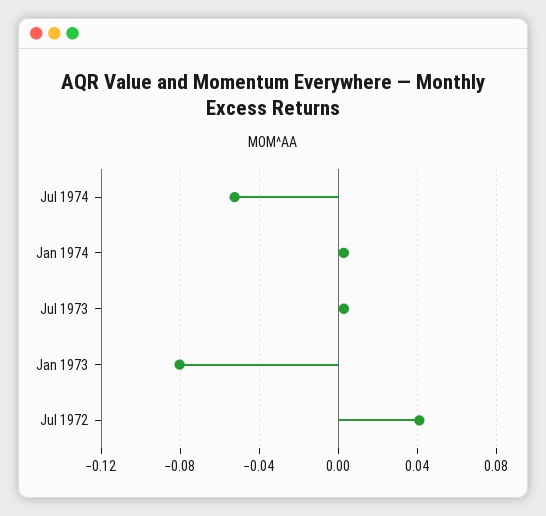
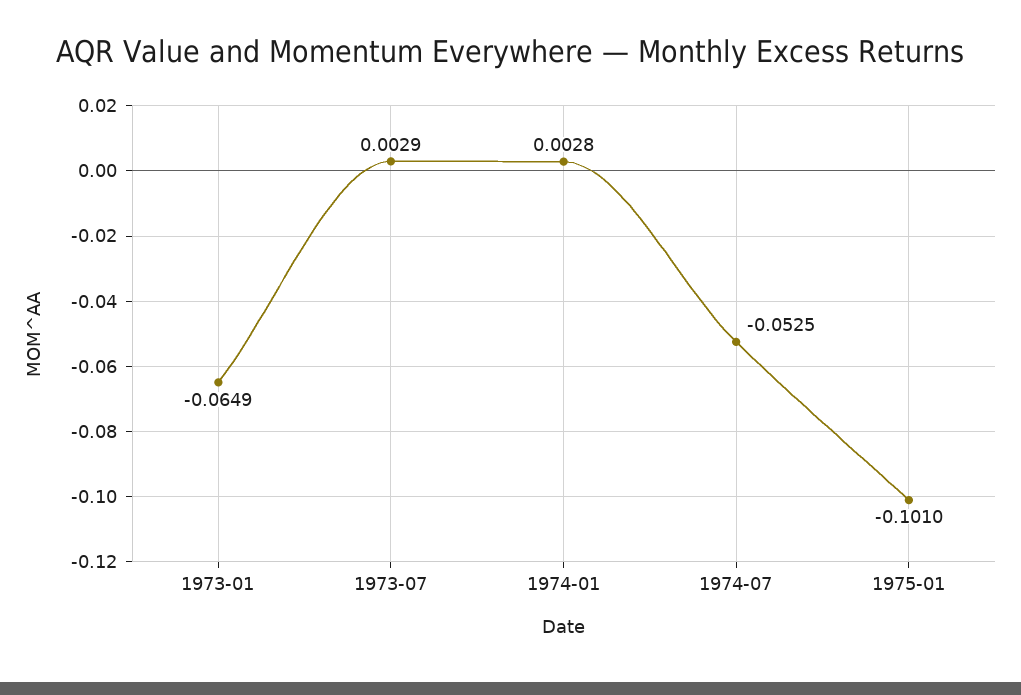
Jan 1973: -0.08 -> -0.0649
Jul 1972: 0.04 -> none
1975-01: none -> -0.101

